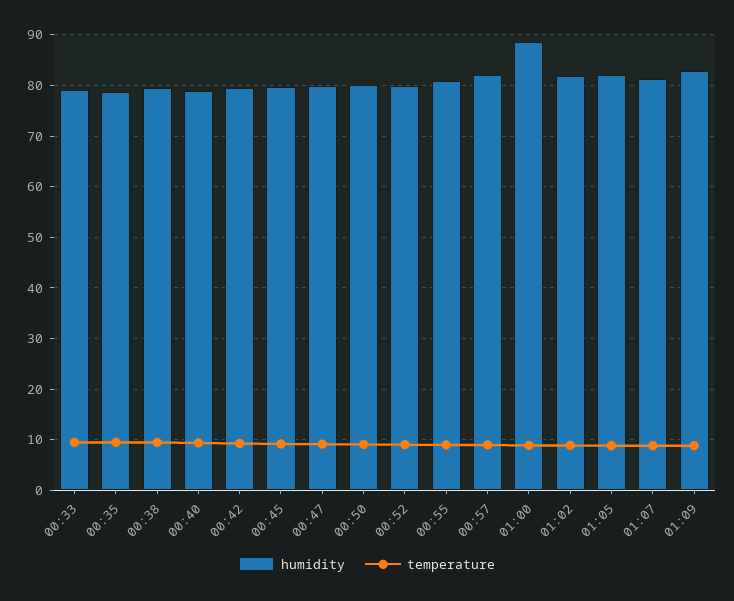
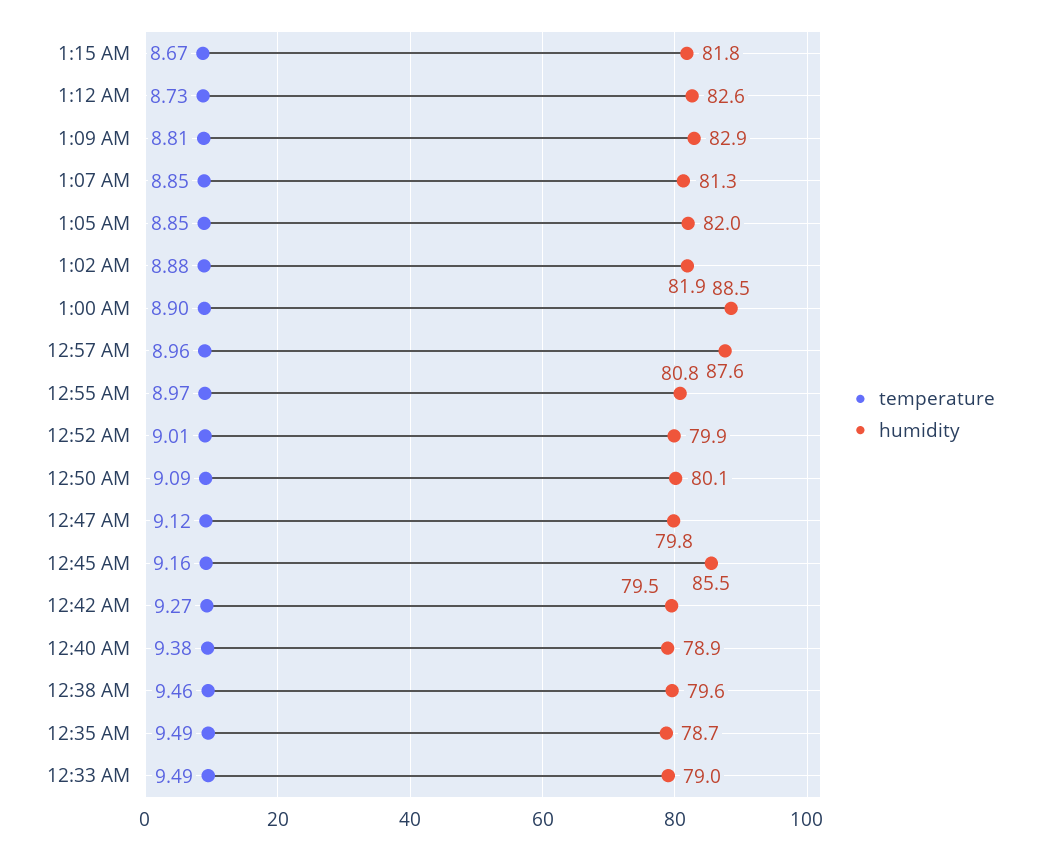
humidity, 00:45: 80 -> 85.5
humidity, 00:57: 82 -> 87.6
temperature, 1:15 AM: none -> 8.67
humidity, 1:15 AM: none -> 81.8
temperature, 1:12 AM: none -> 8.73
humidity, 1:12 AM: none -> 82.6

